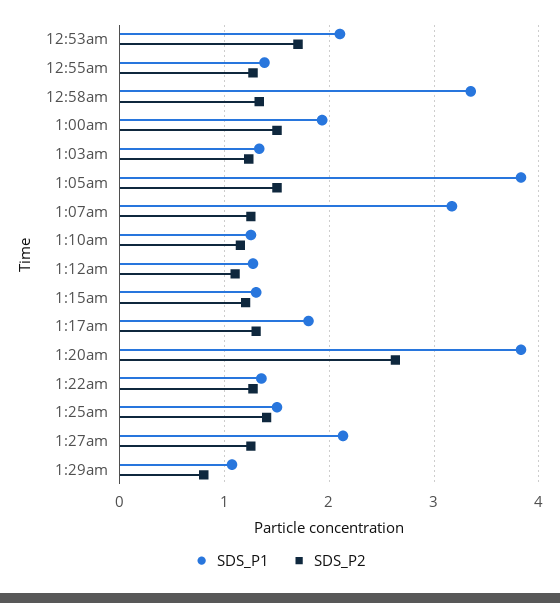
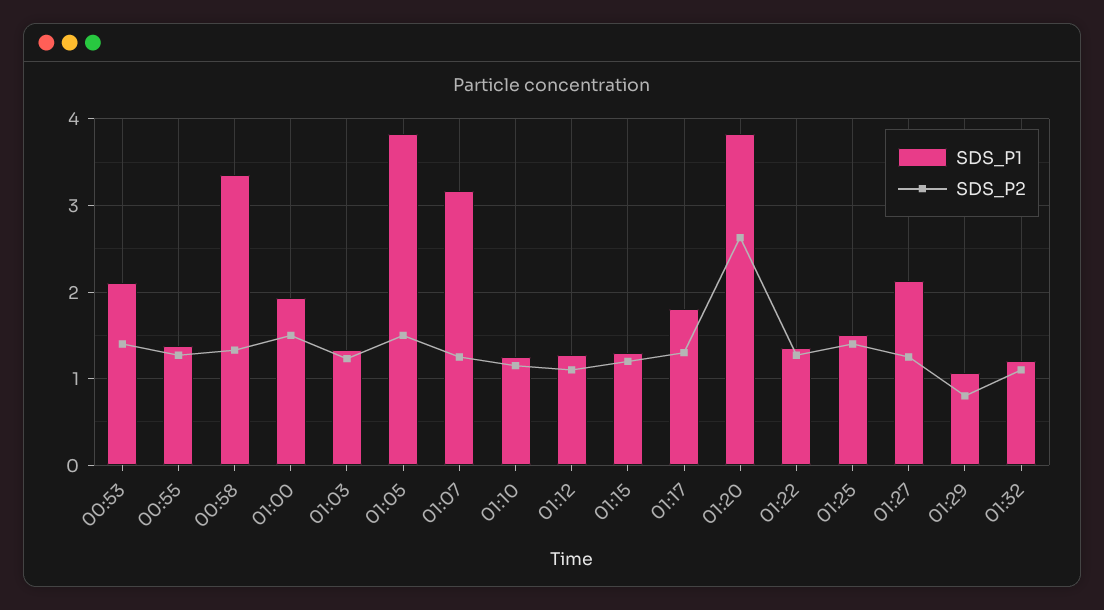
SDS_P2, 12:53am: 1.7 -> 1.4
SDS_P1, 01:32: none -> 1.2
SDS_P2, 01:32: none -> 1.1

